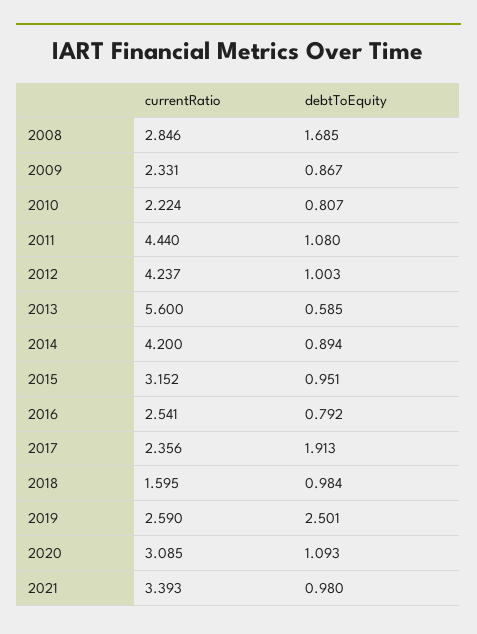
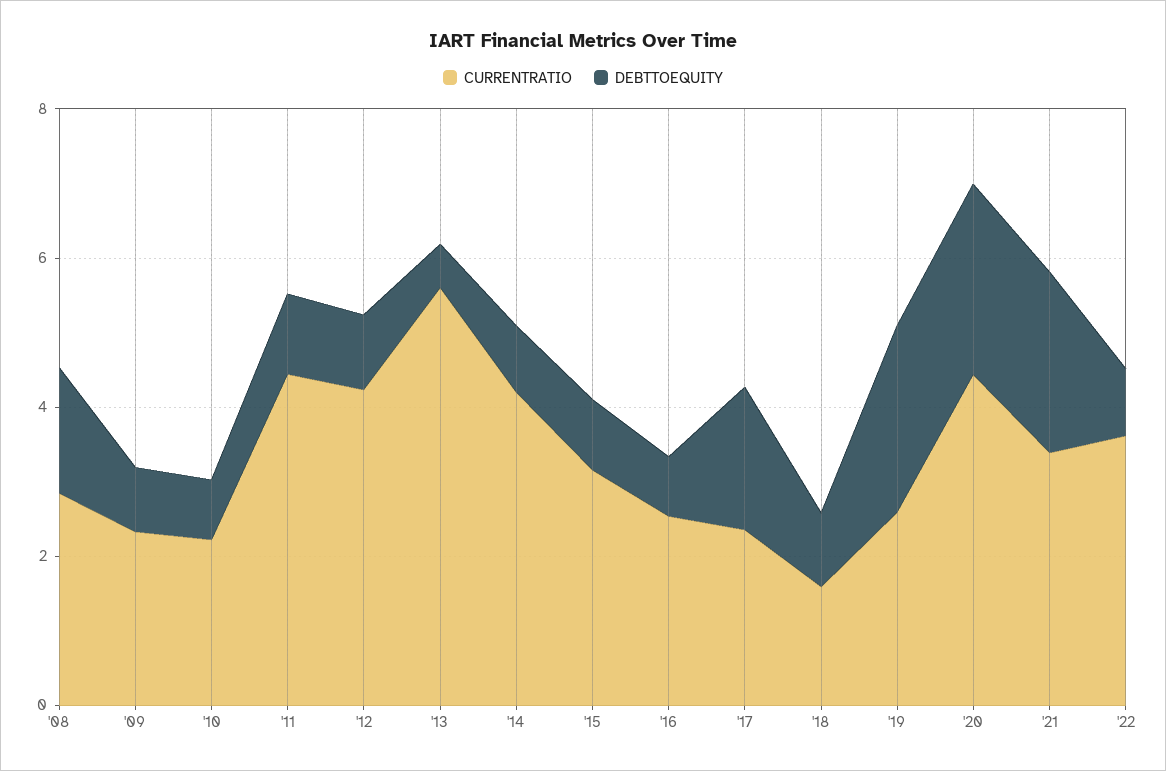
currentRatio, 2020: 3.085 -> 4.5
debtToEquity, 2020: 1.093 -> 2.5
debtToEquity, 2021: 0.98 -> 2.5
currentRatio, '22: none -> 3.5
debtToEquity, '22: none -> 1

